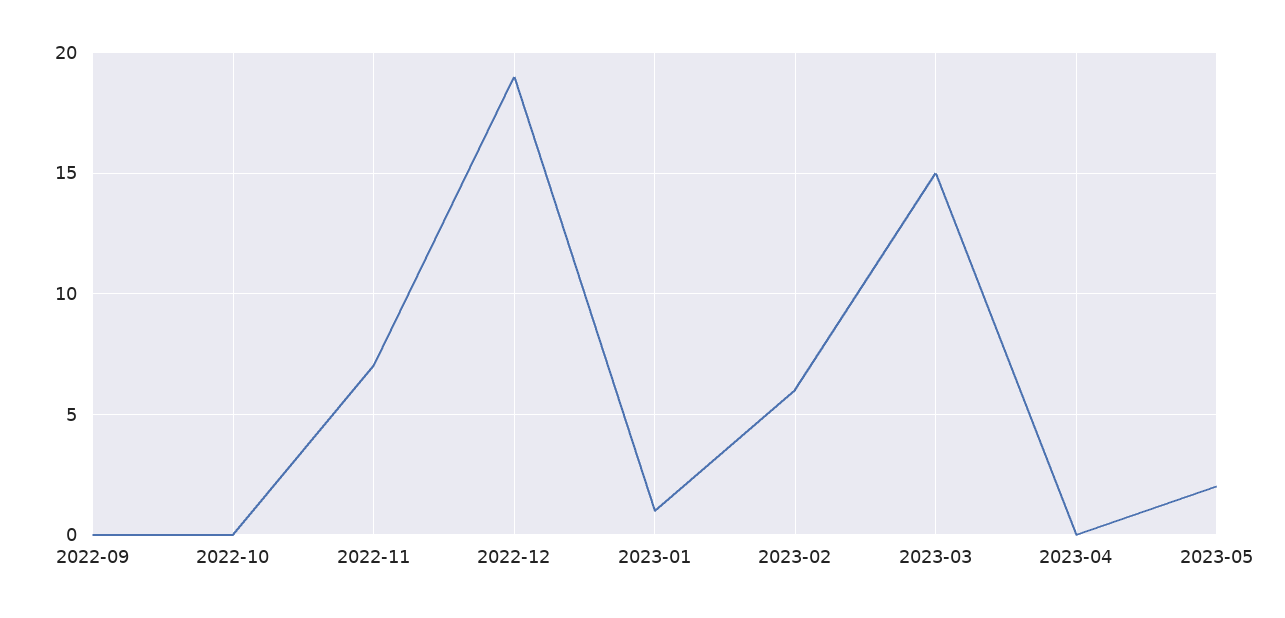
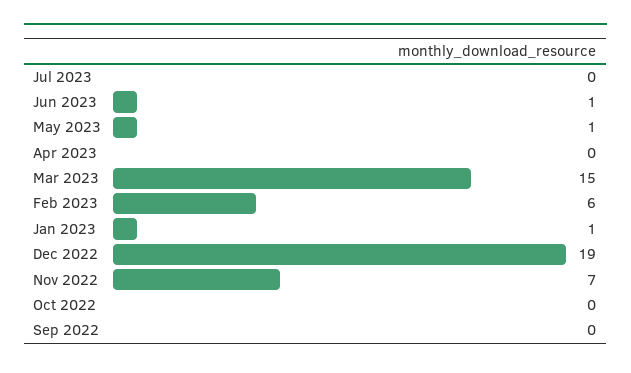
2023-05: 2 -> 1
Jul 2023: none -> 0
Jun 2023: none -> 1

